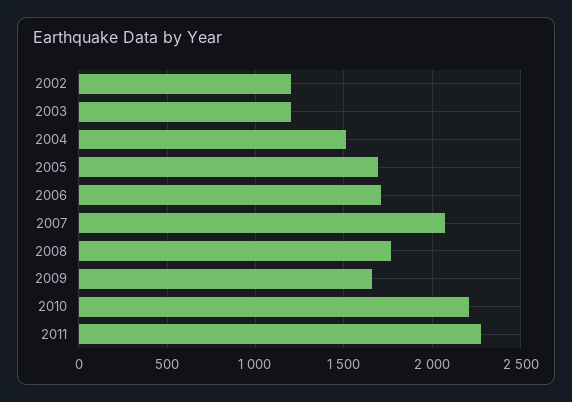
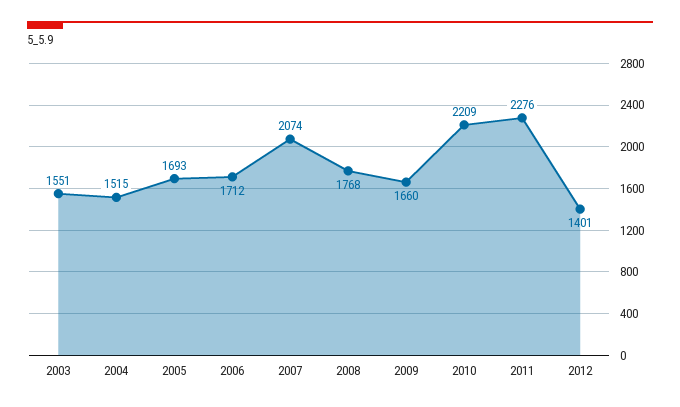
2002: 1200 -> none
2003: 1200 -> 1551
2012: none -> 1401

